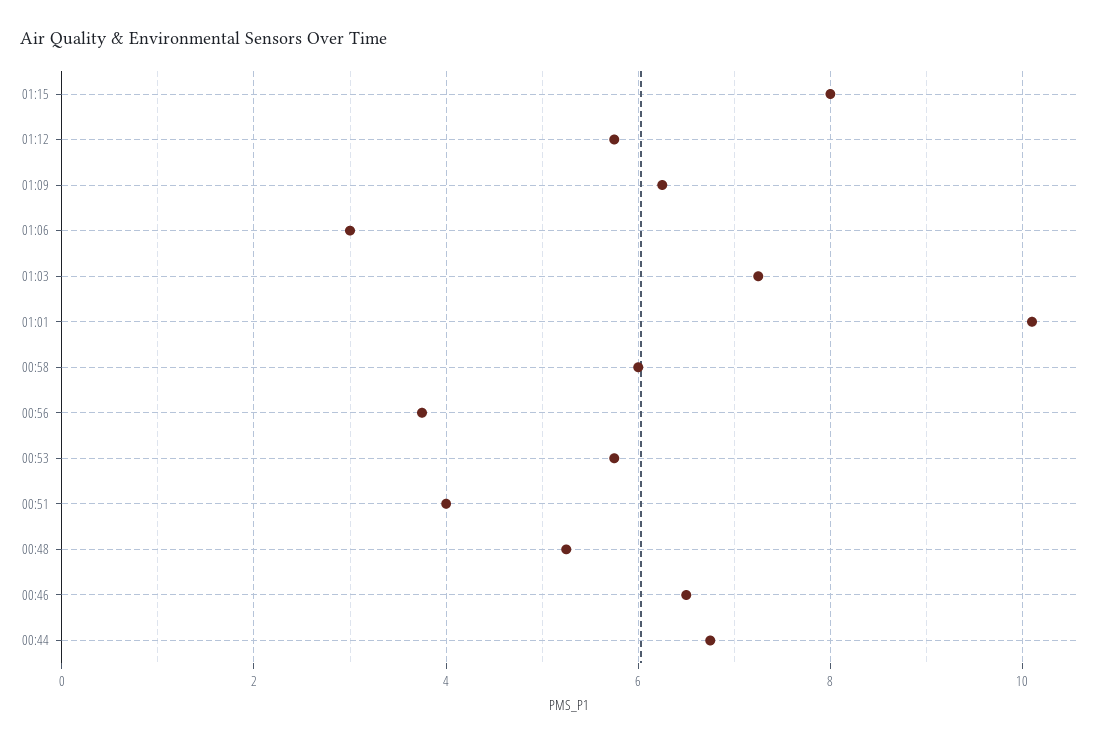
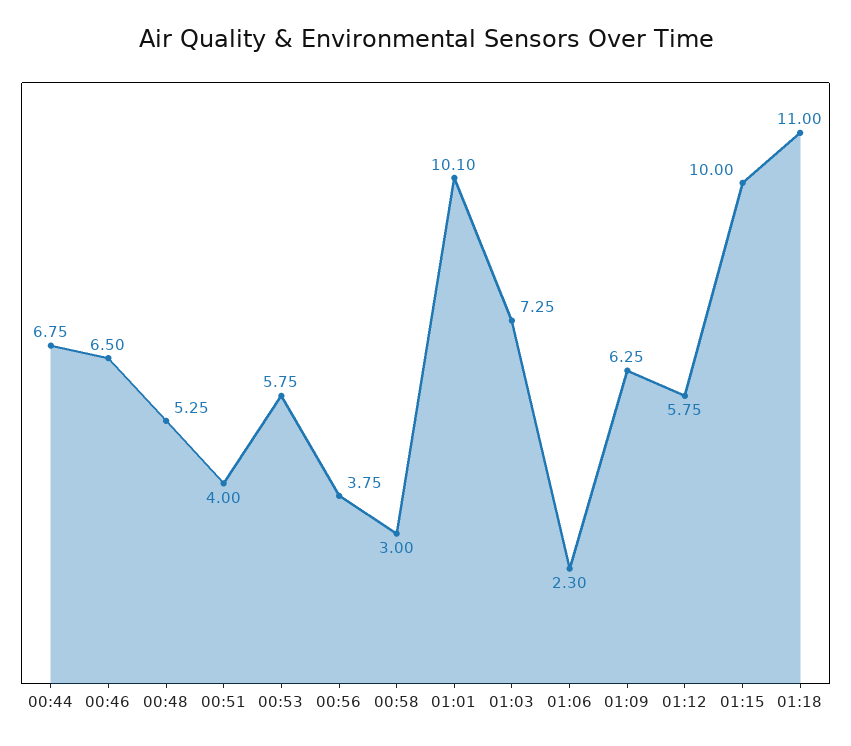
01:15: 8 -> 10
01:06: 3 -> 2.3
00:58: 6 -> 3
01:18: none -> 11

